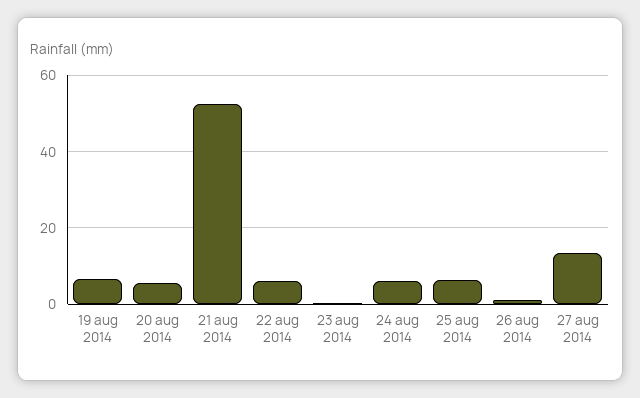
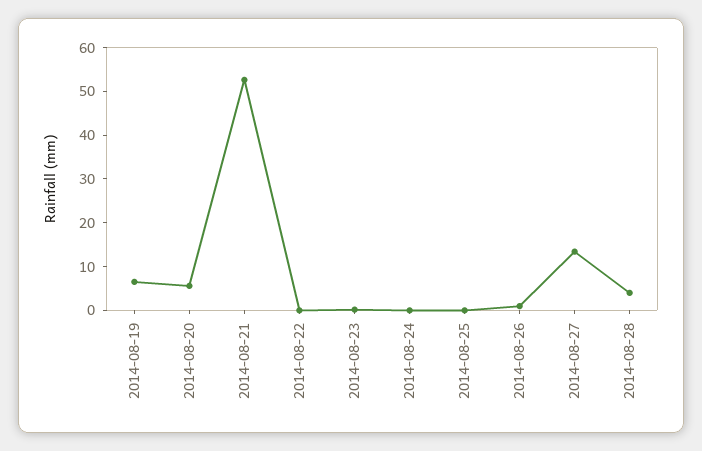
22 aug 2014: 6 -> 0
24 aug 2014: 6 -> 0
25 aug 2014: 6 -> 0
2014-08-28: none -> 4

